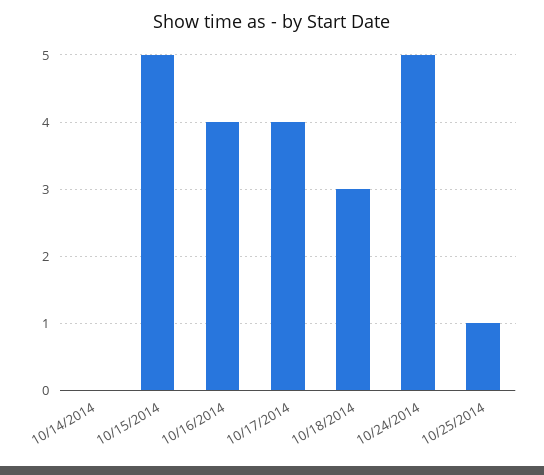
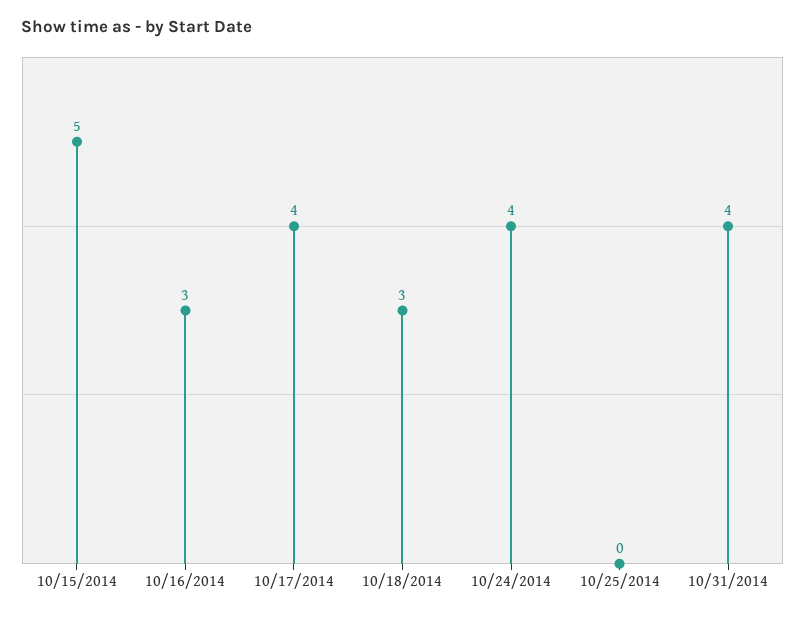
10/14/2014: 0 -> none
10/16/2014: 4 -> 3
10/24/2014: 5 -> 4
10/25/2014: 1 -> 0
10/31/2014: none -> 4

